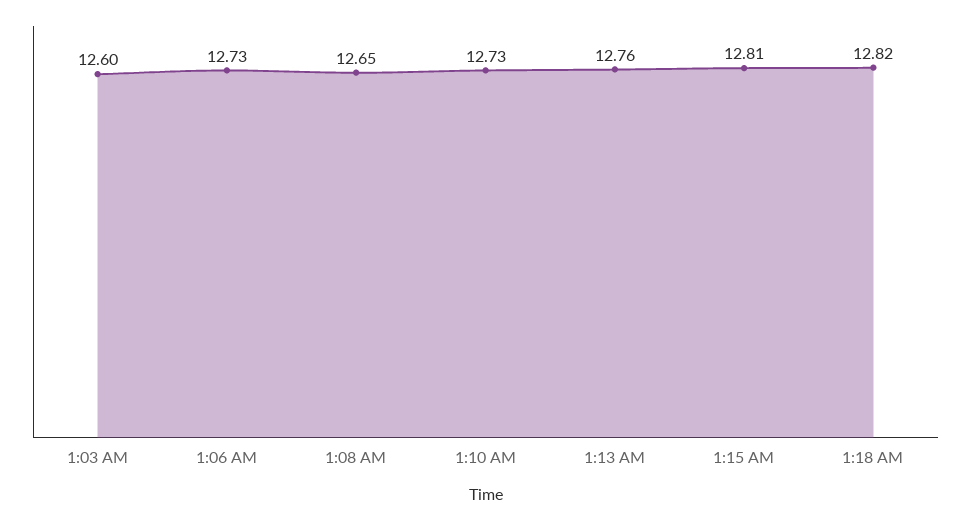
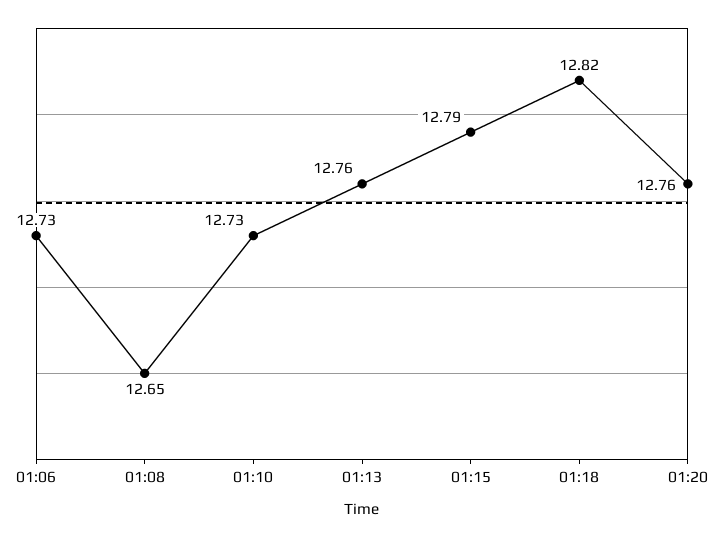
1:03 AM: 12.6 -> none
1:15 AM: 12.81 -> 12.79
01:20: none -> 12.76

